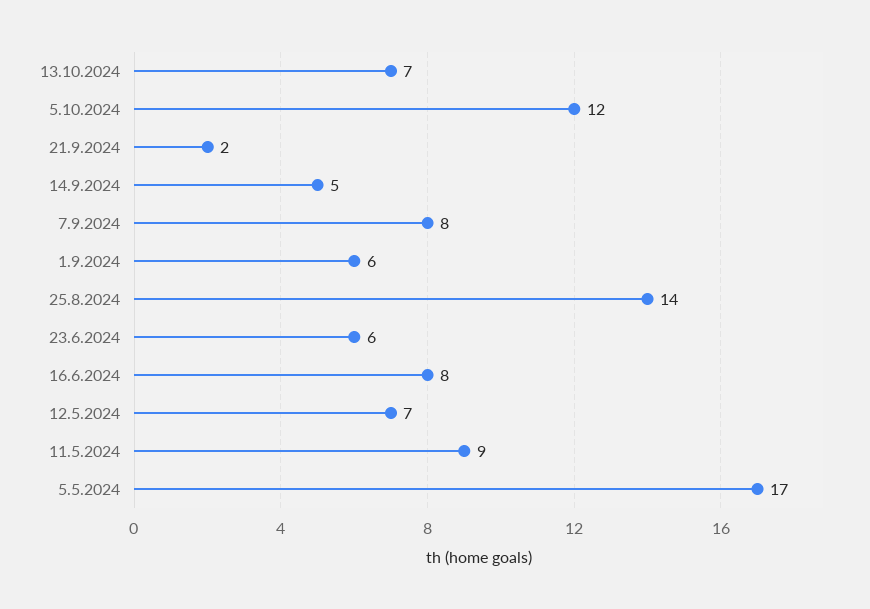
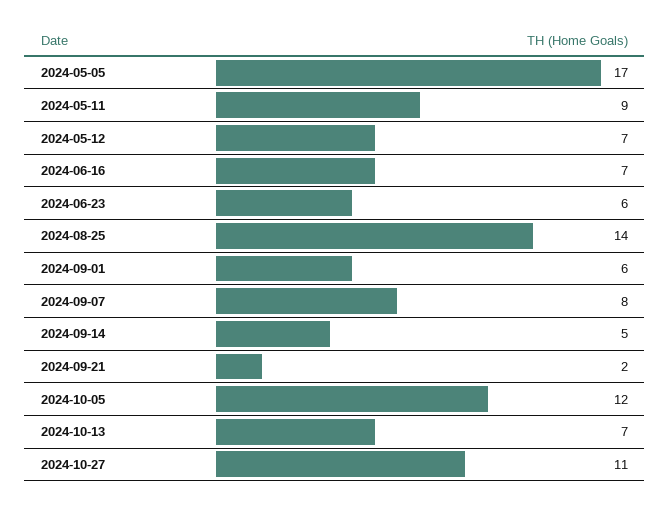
16.6.2024: 8 -> 7
2024-10-27: none -> 11

